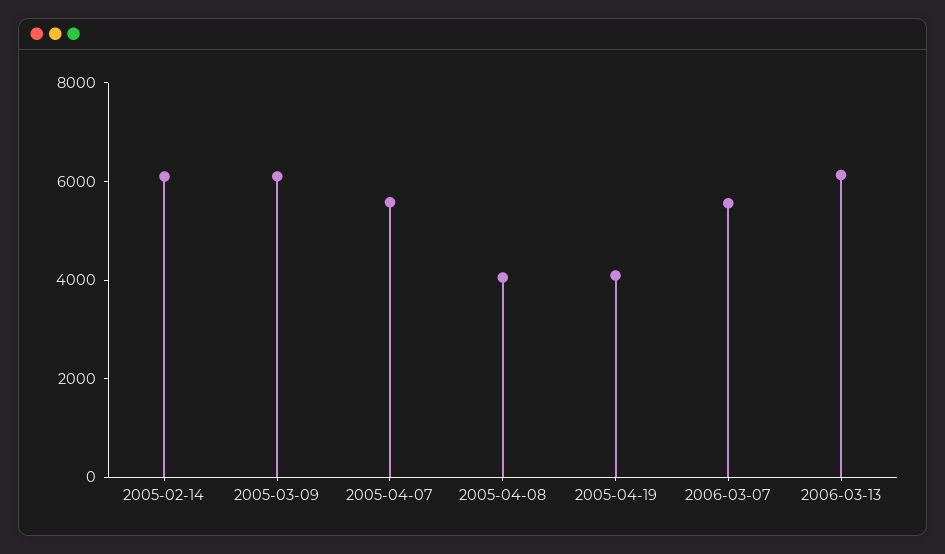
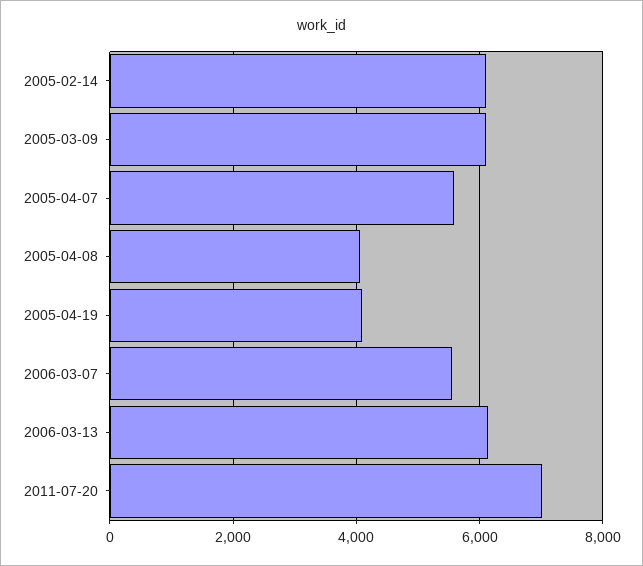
2011-07-20: none -> 7000

